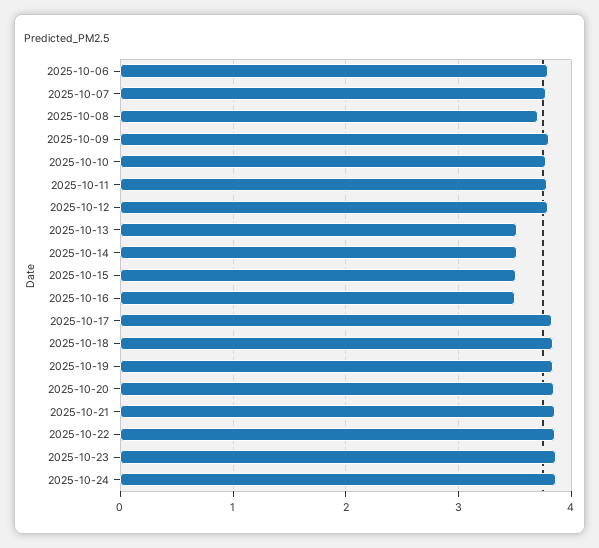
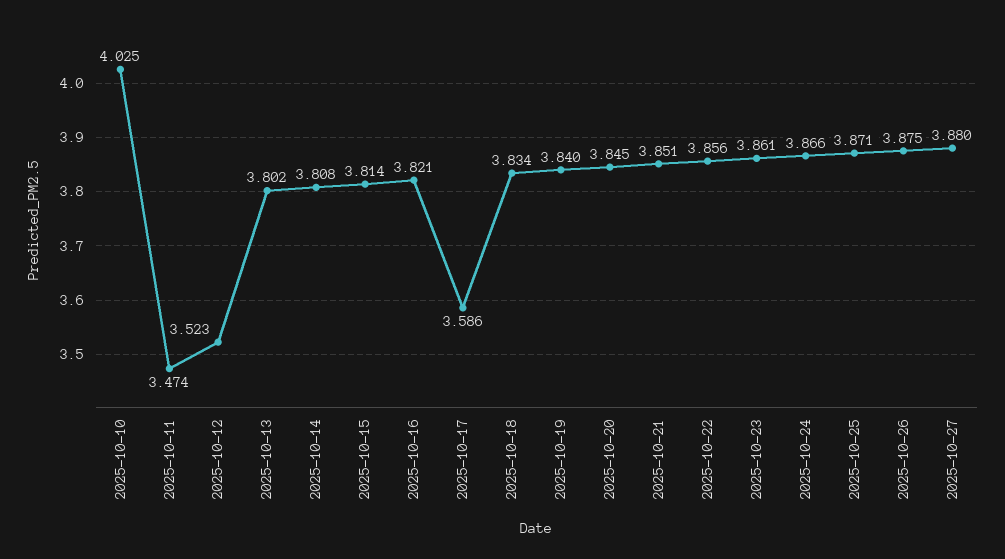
2025-10-06: 3.8 -> none
2025-10-07: 3.8 -> none
2025-10-08: 3.7 -> none
2025-10-09: 3.8 -> none
2025-10-10: 3.8 -> 4.025
2025-10-11: 3.8 -> 3.474
2025-10-12: 3.8 -> 3.523
2025-10-13: 3.5 -> 3.802
2025-10-14: 3.5 -> 3.808
2025-10-15: 3.5 -> 3.814
2025-10-16: 3.5 -> 3.821
2025-10-17: 3.8 -> 3.586
2025-10-25: none -> 3.871
2025-10-26: none -> 3.875
2025-10-27: none -> 3.88

